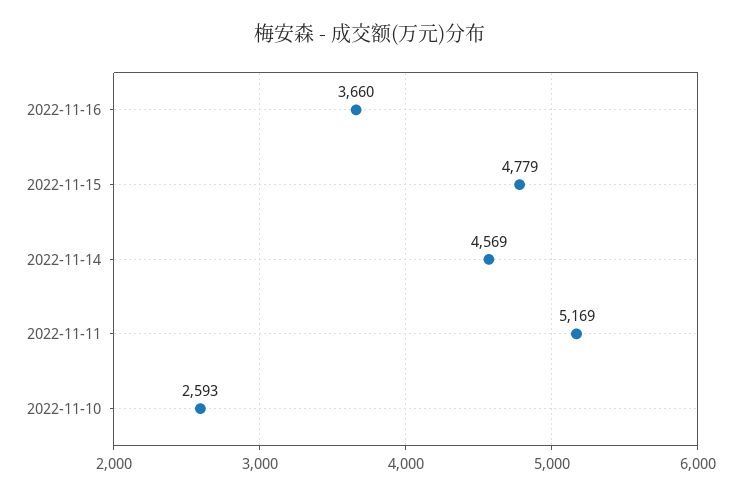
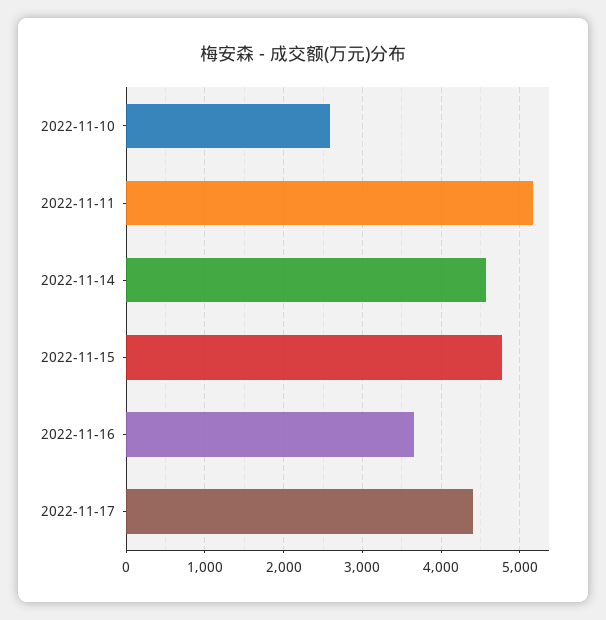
2022-11-17: none -> 4400

